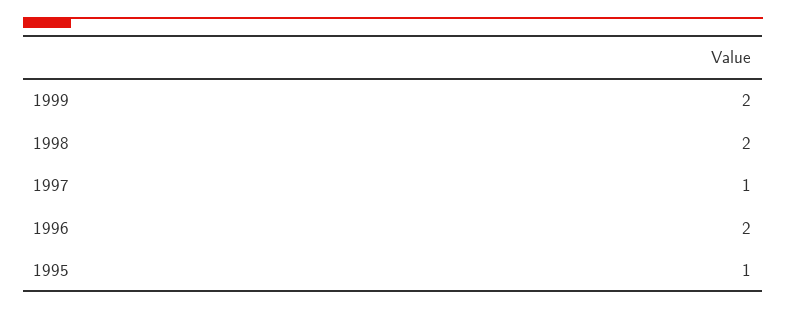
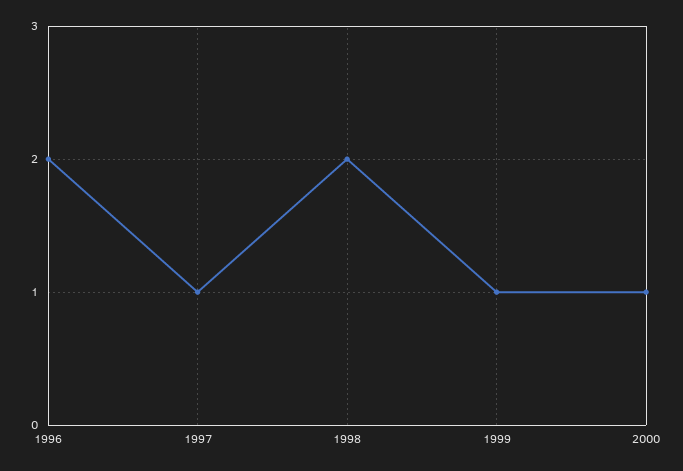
1999: 2 -> 1
1995: 1 -> none
2000: none -> 1

